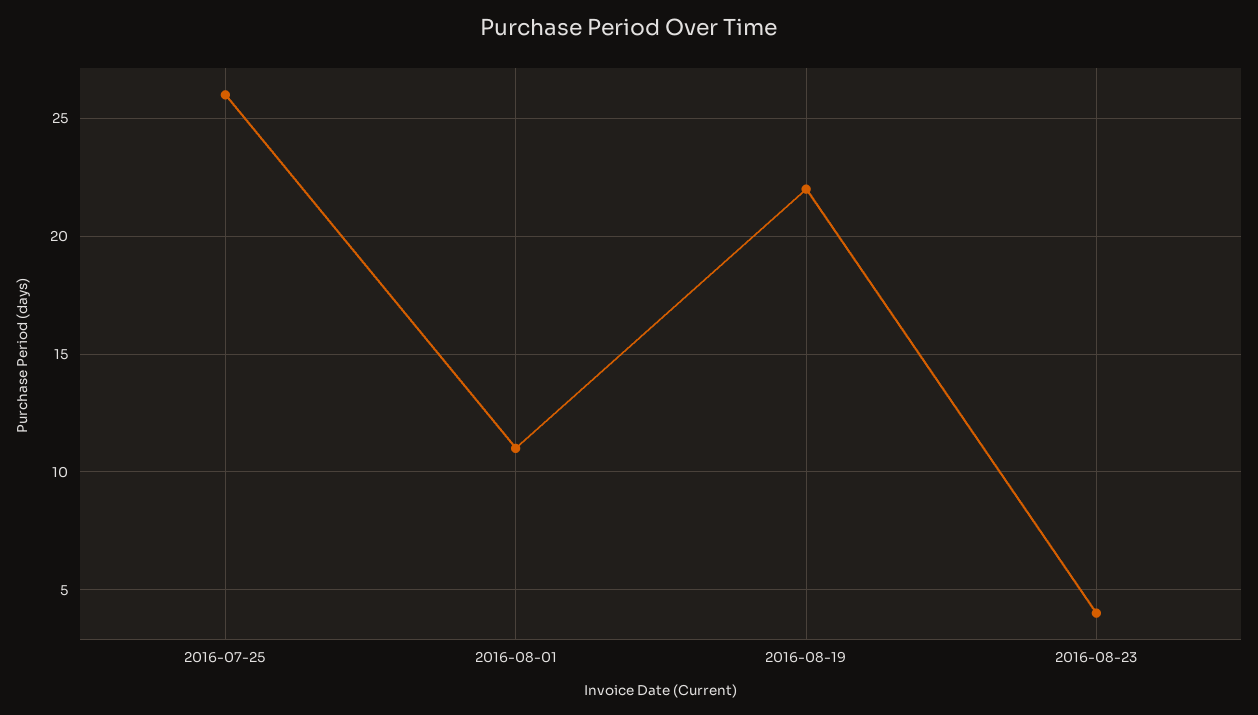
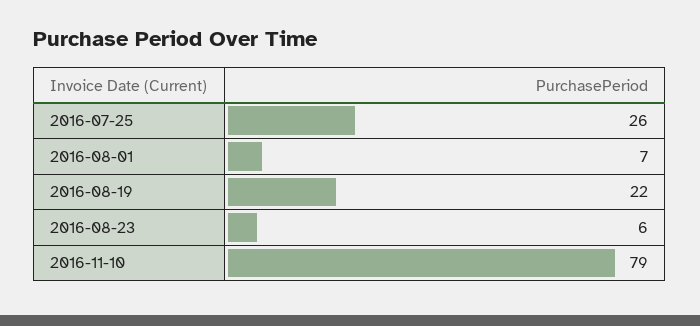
2016-08-01: 11 -> 7
2016-08-23: 4 -> 6
2016-11-10: none -> 79

